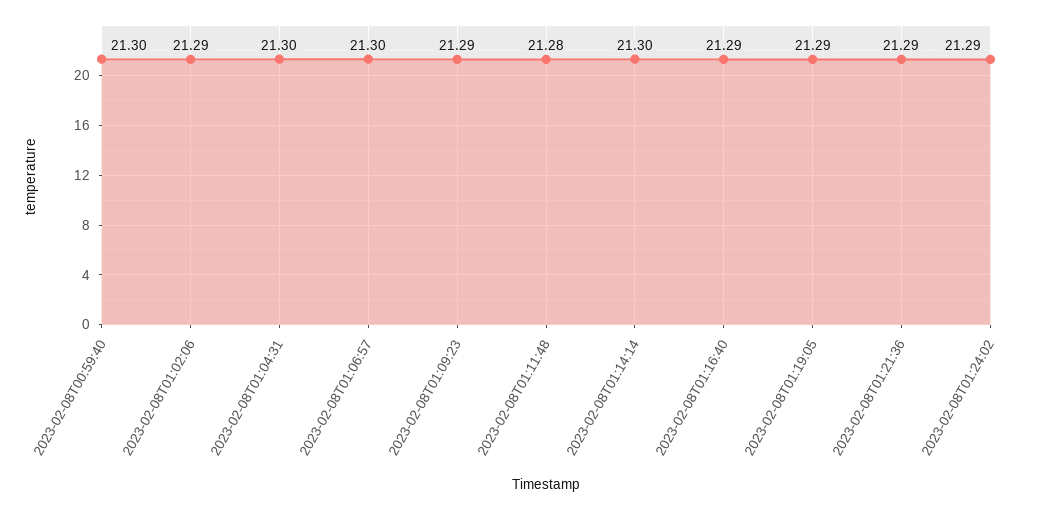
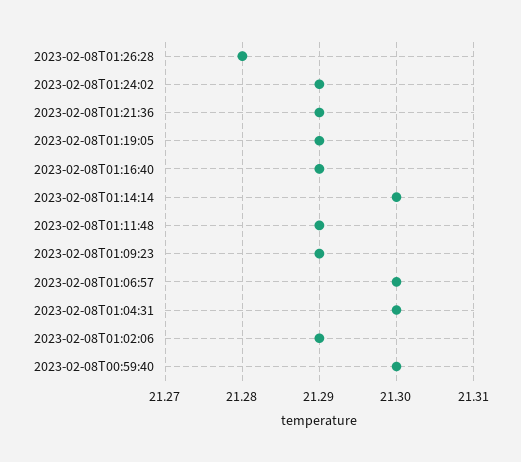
2023-02-08T01:11:48: 21.28 -> 21.29
2023-02-08T01:26:28: none -> 21.28

